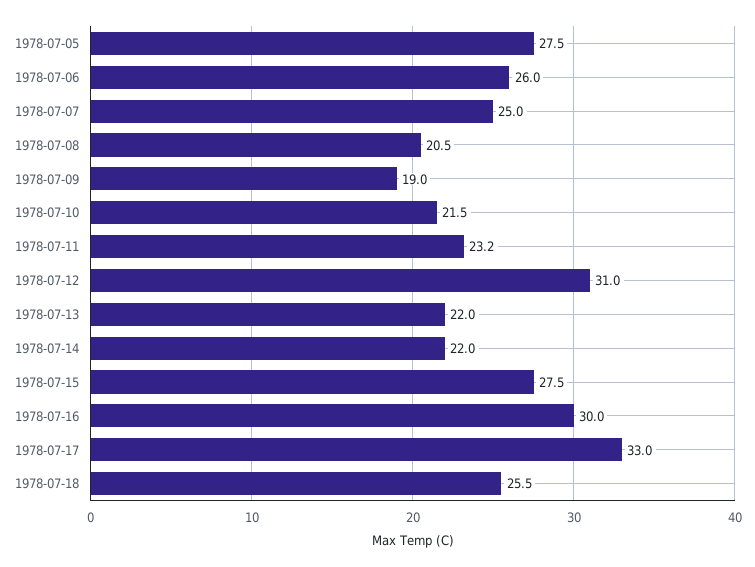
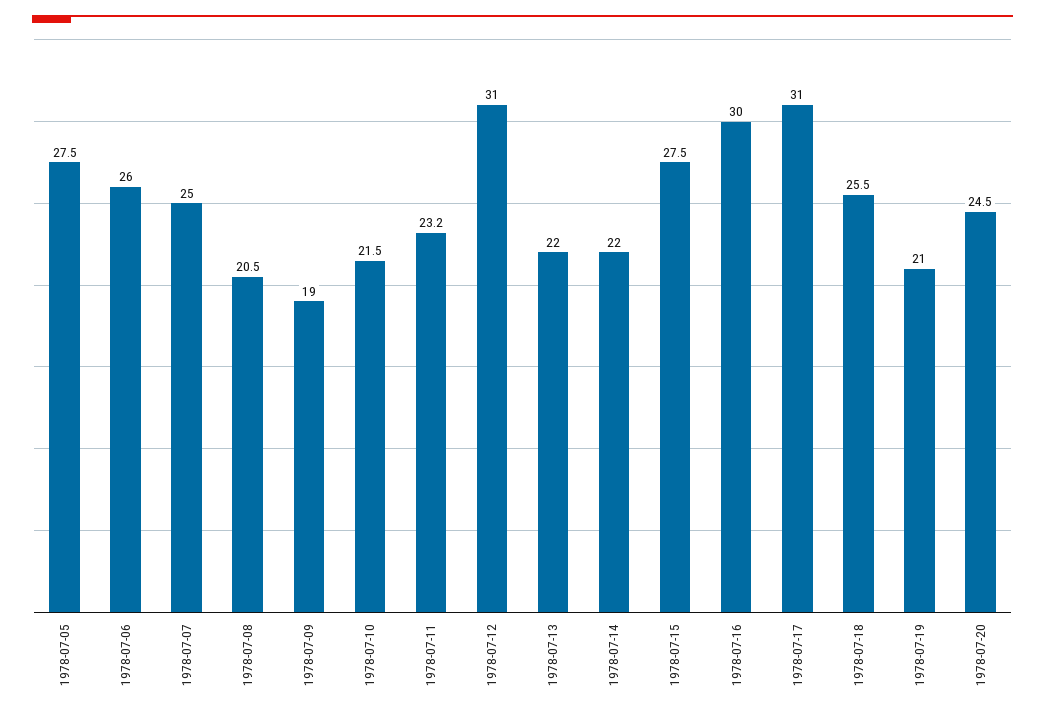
1978-07-17: 33 -> 31
1978-07-19: none -> 21
1978-07-20: none -> 24.5

